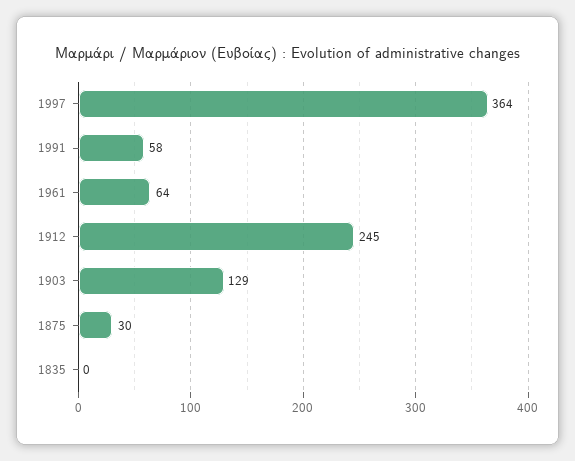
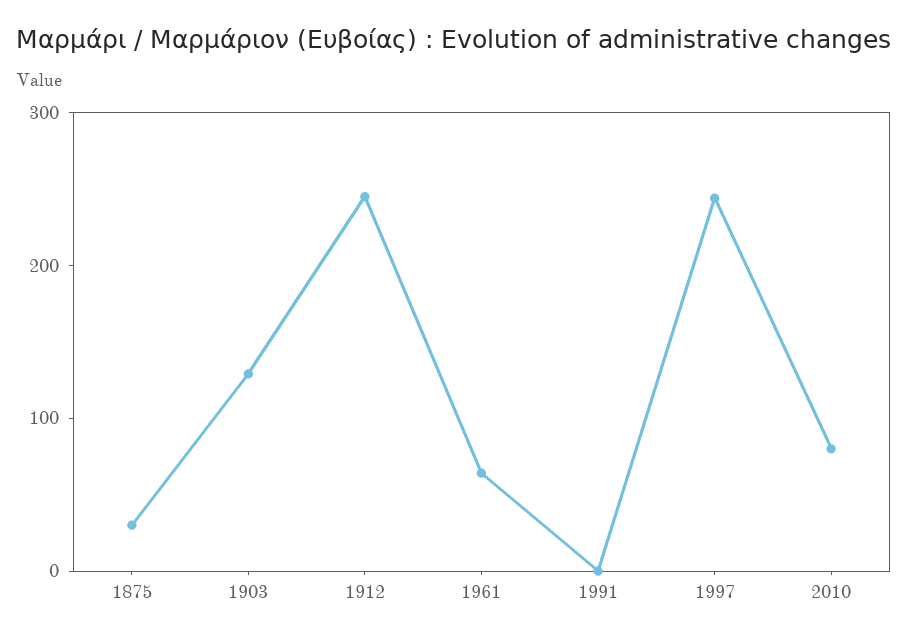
1997: 364 -> 240
1991: 58 -> 0
1835: 0 -> none
2010: none -> 80

